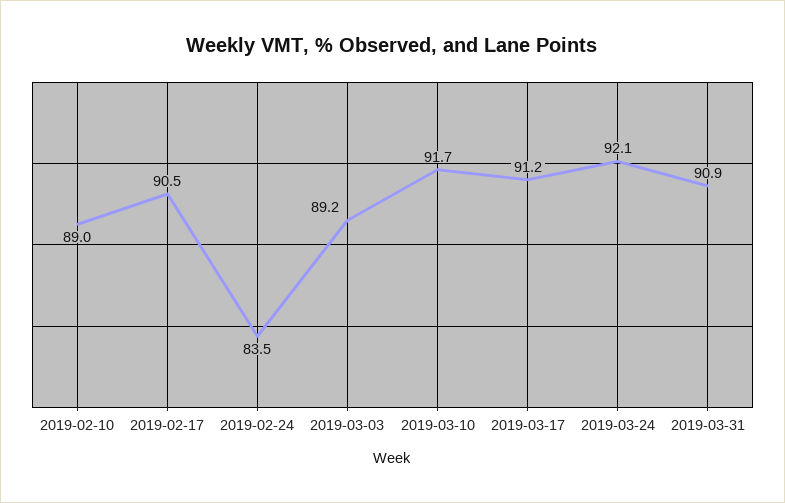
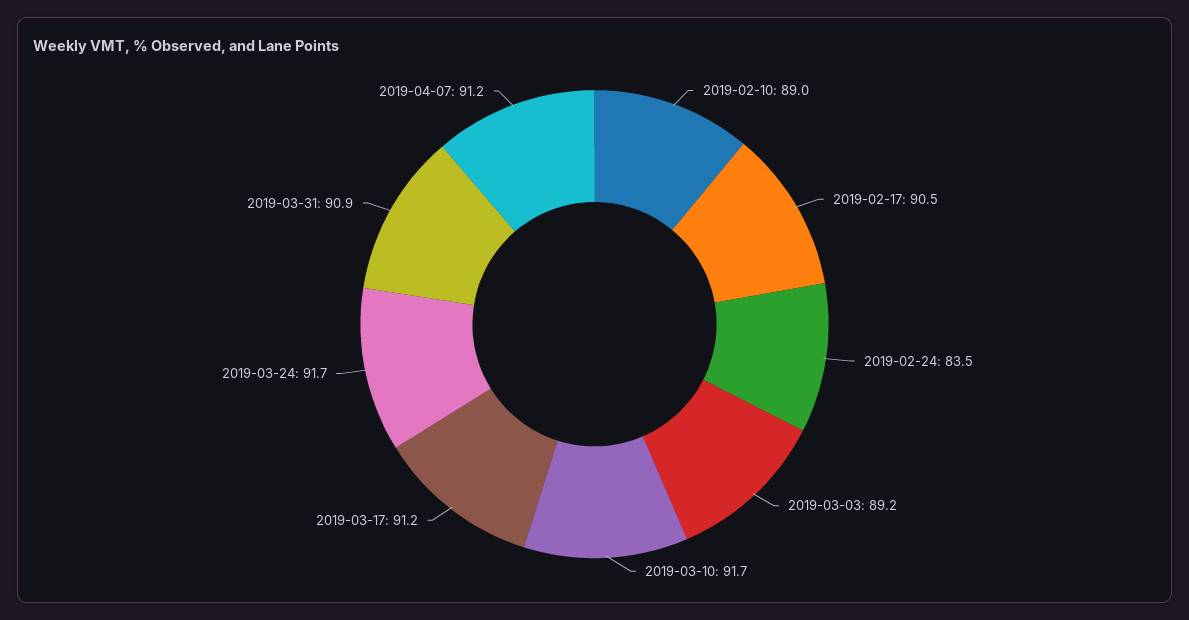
2019-03-24: 92.1 -> 91.7
2019-04-07: none -> 91.2

